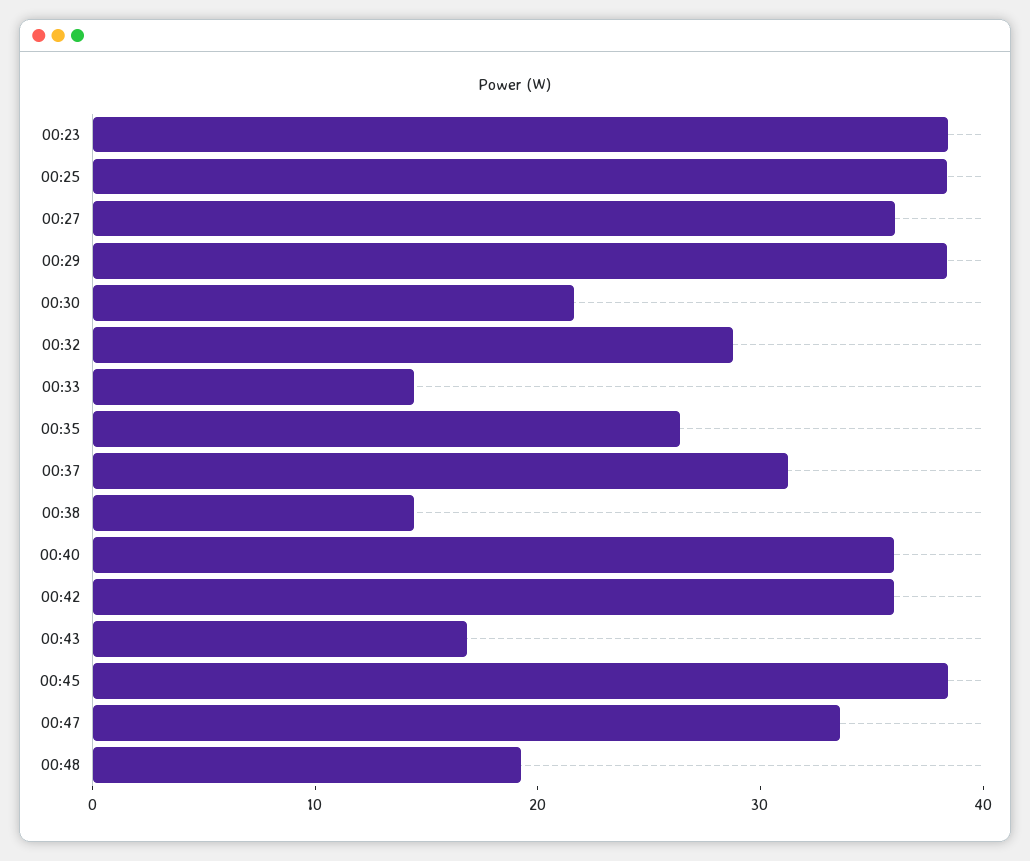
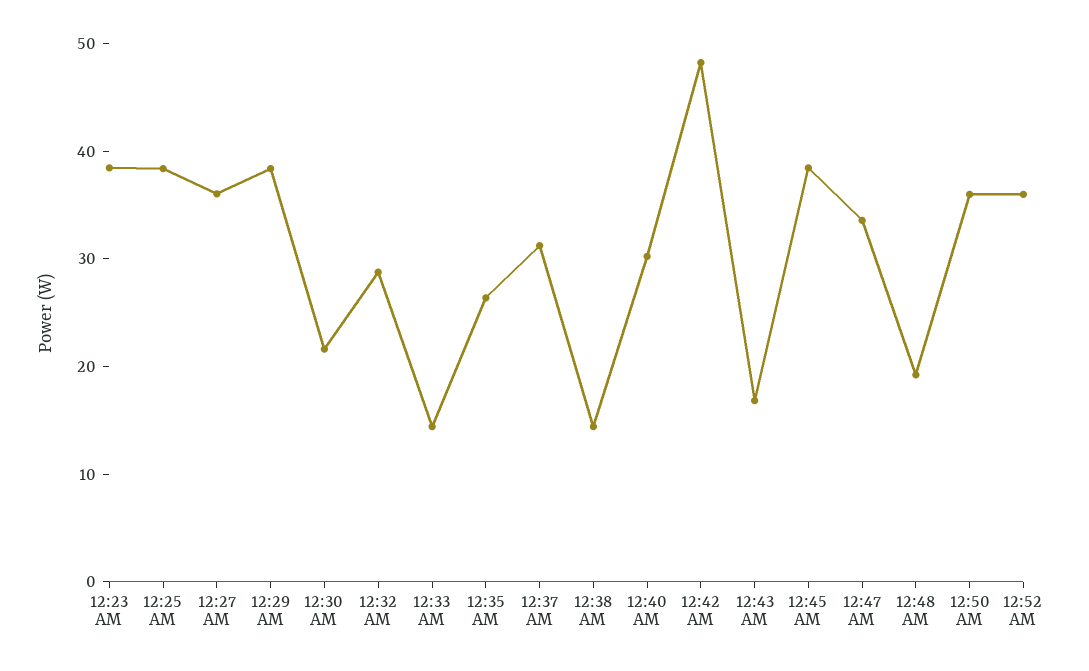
00:40: 36 -> 30
00:42: 36 -> 48
12:50 AM: none -> 36
12:52 AM: none -> 36

